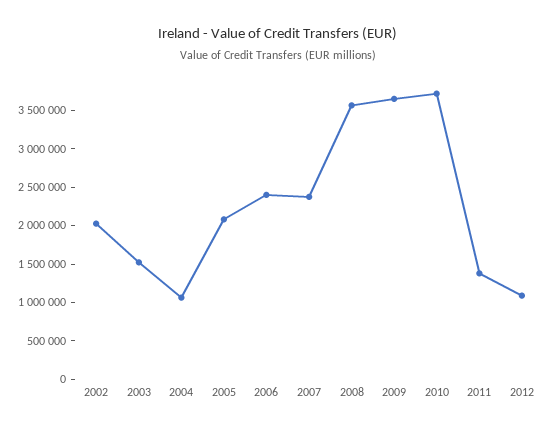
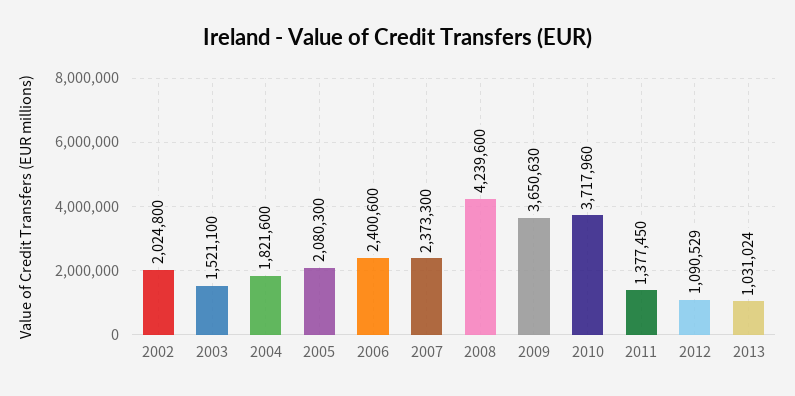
2004: 1000000 -> 1821600
2008: 3500000 -> 4239600
2013: none -> 1031024

